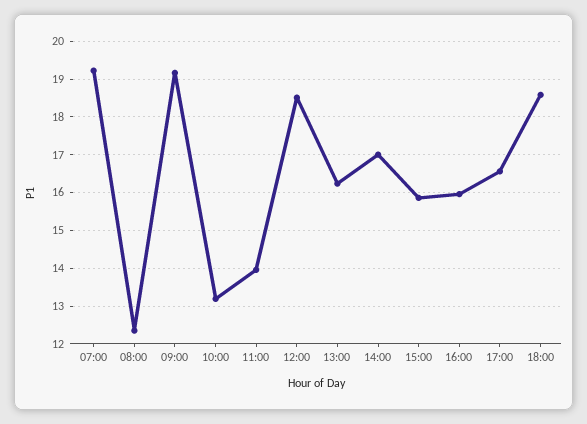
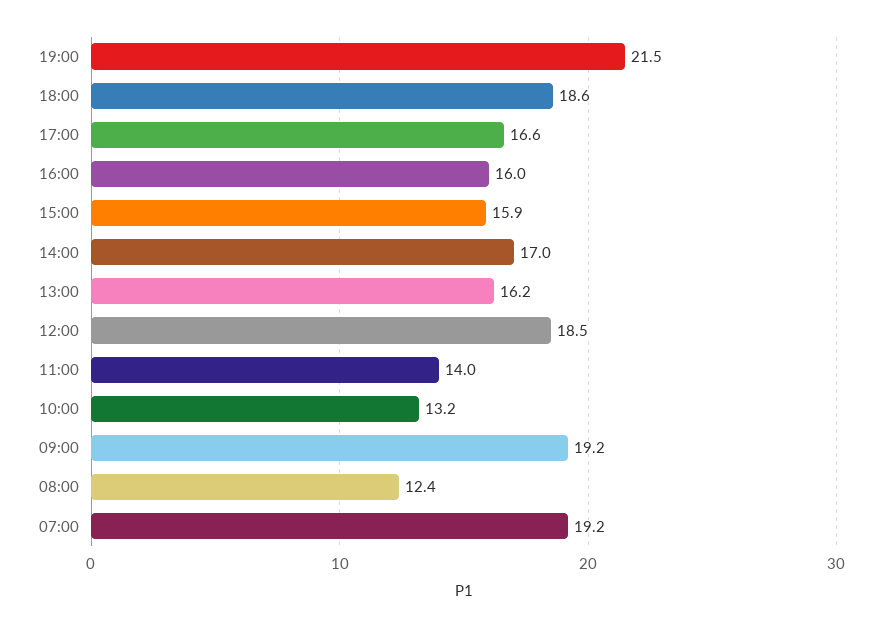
19:00: none -> 21.5

